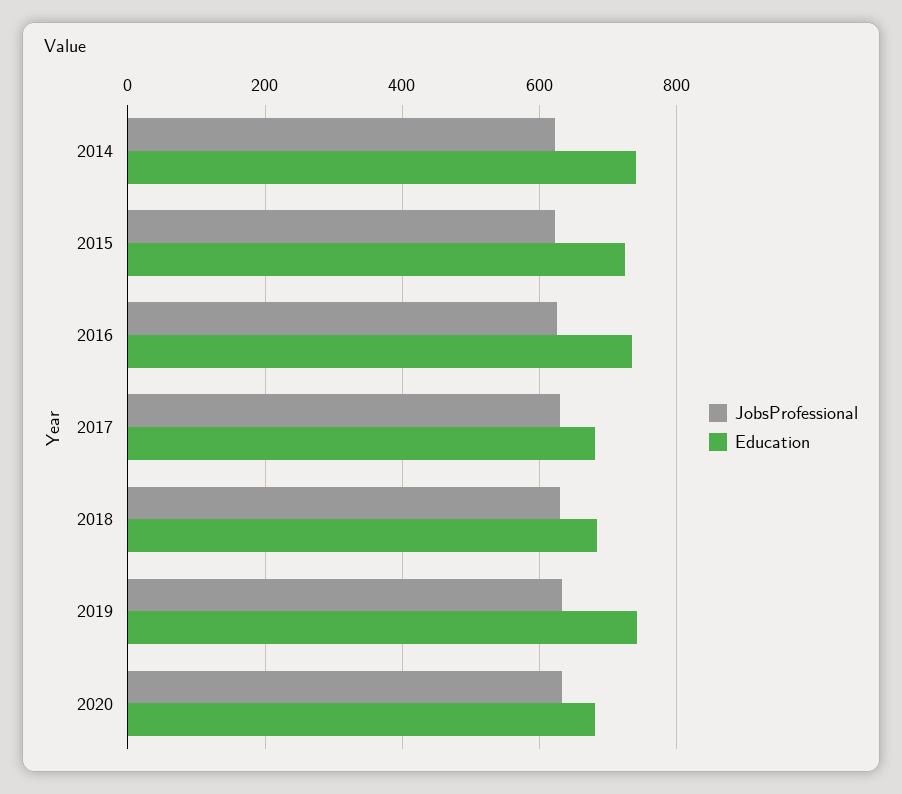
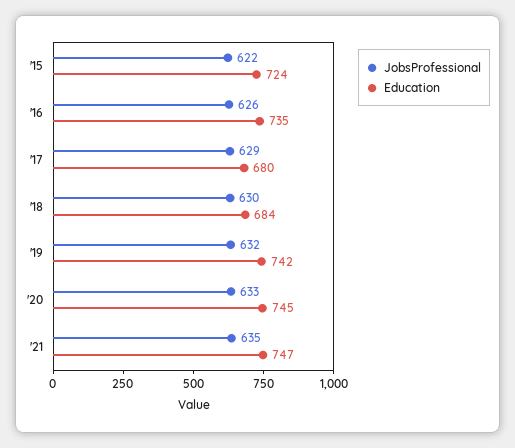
JobsProfessional, 2014: 620 -> none
Education, 2014: 740 -> none
Education, 2020: 680 -> 745
JobsProfessional, '21: none -> 635
Education, '21: none -> 747

